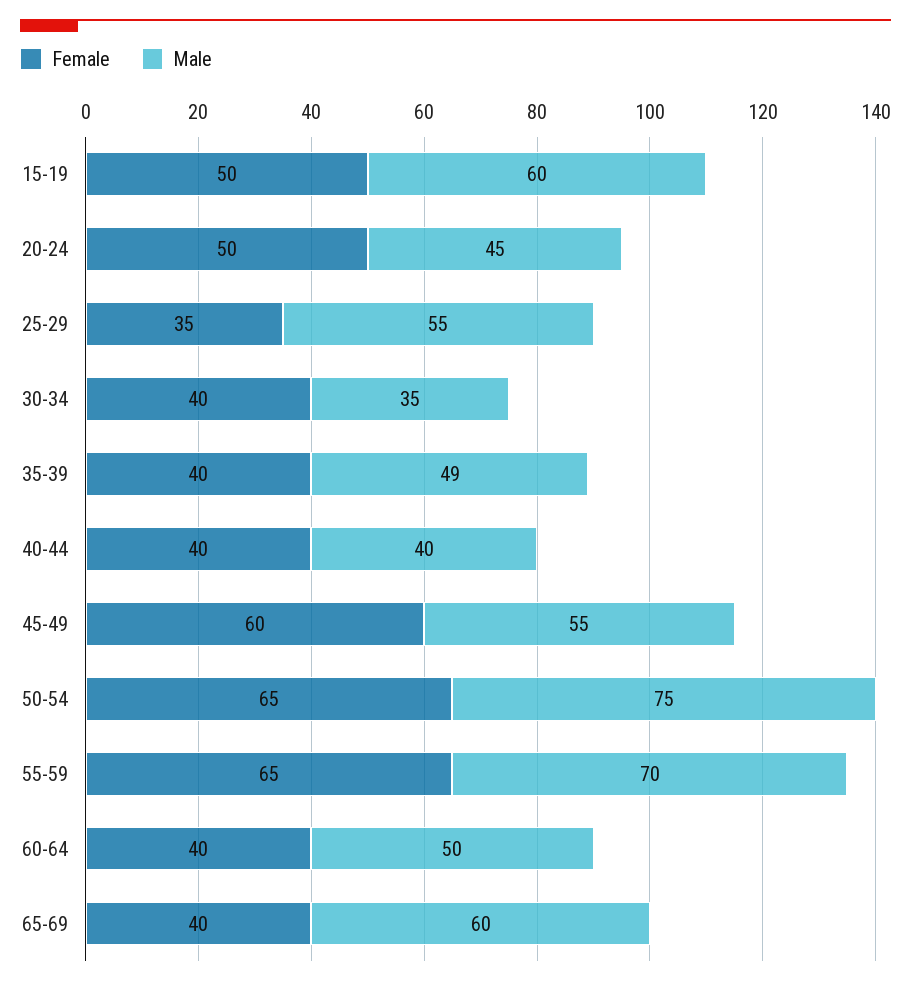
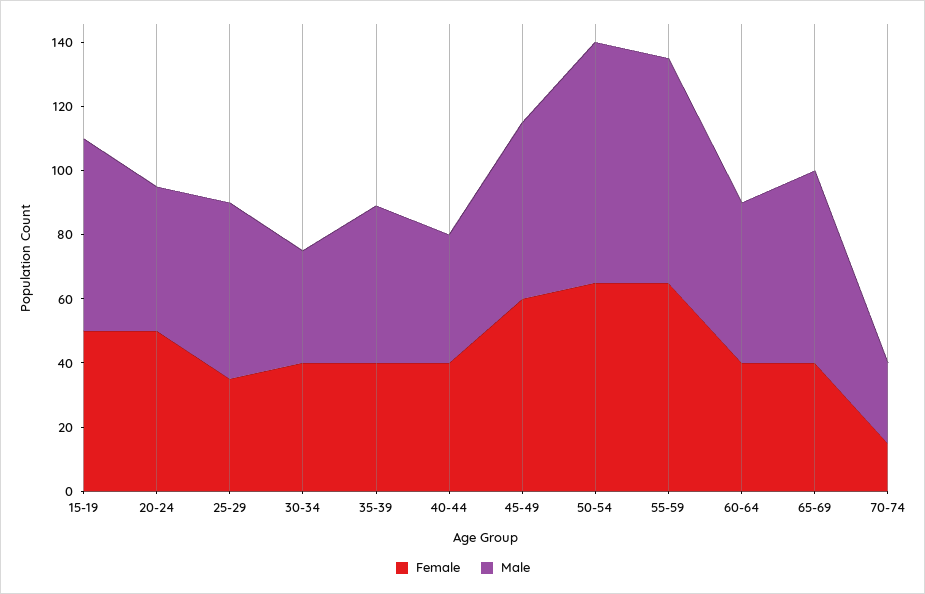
Female, 70-74: none -> 15
Male, 70-74: none -> 25

